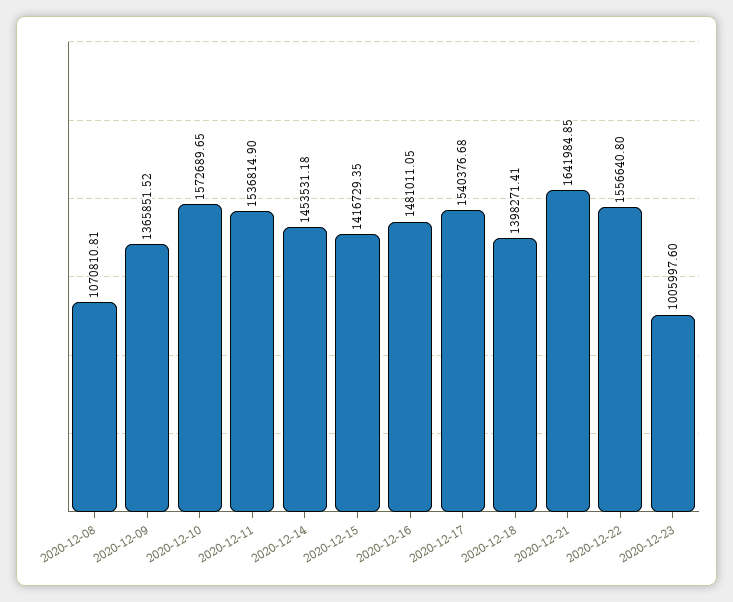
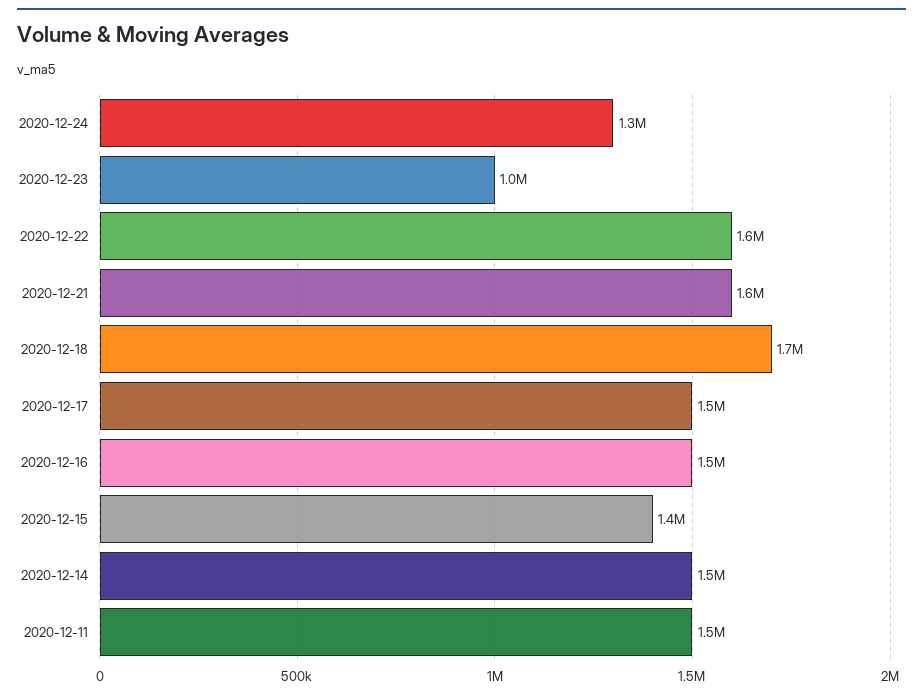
2020-12-08: 1070810.81 -> none
2020-12-09: 1365851.52 -> none
2020-12-10: 1572689.65 -> none
2020-12-18: 1398271.41 -> 1700000
2020-12-24: none -> 1300000

